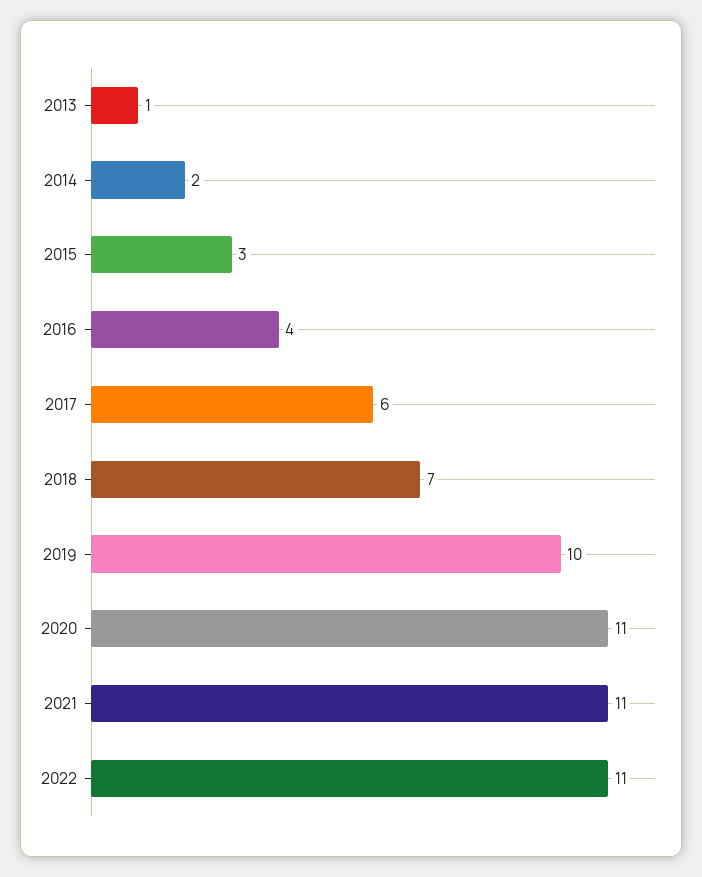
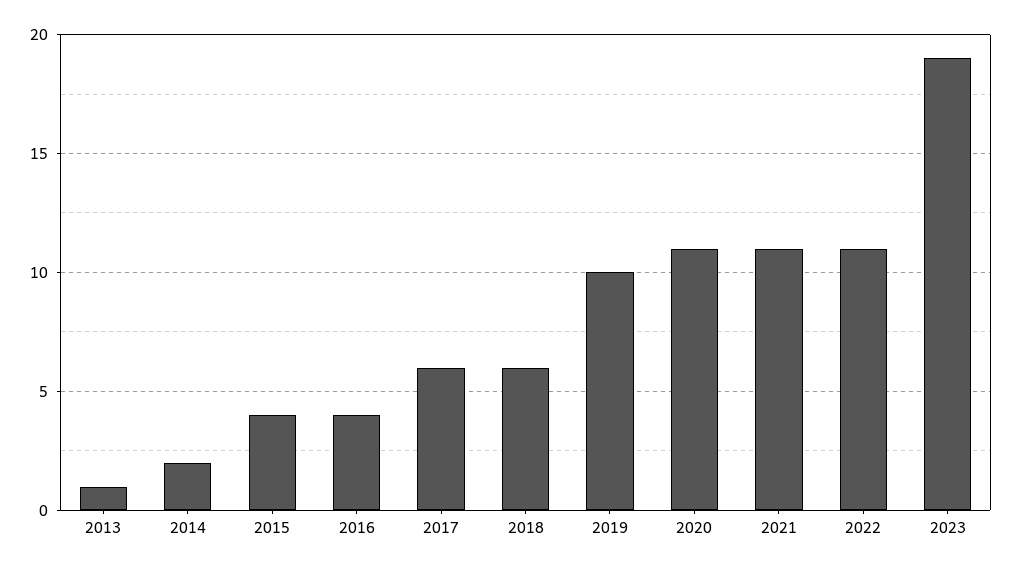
2015: 3 -> 4
2018: 7 -> 6
2023: none -> 19

